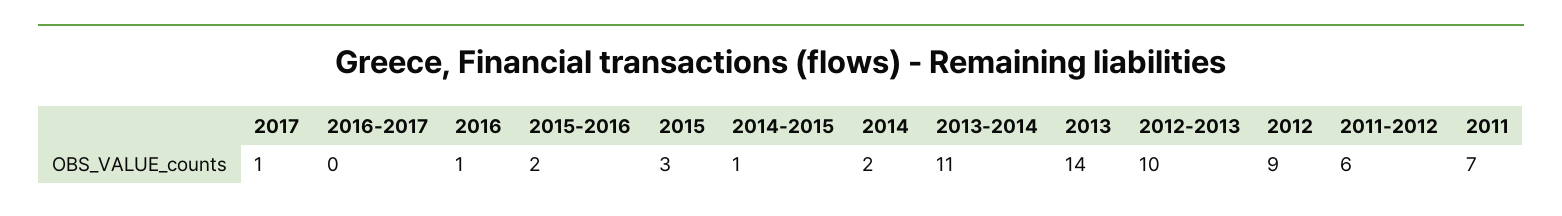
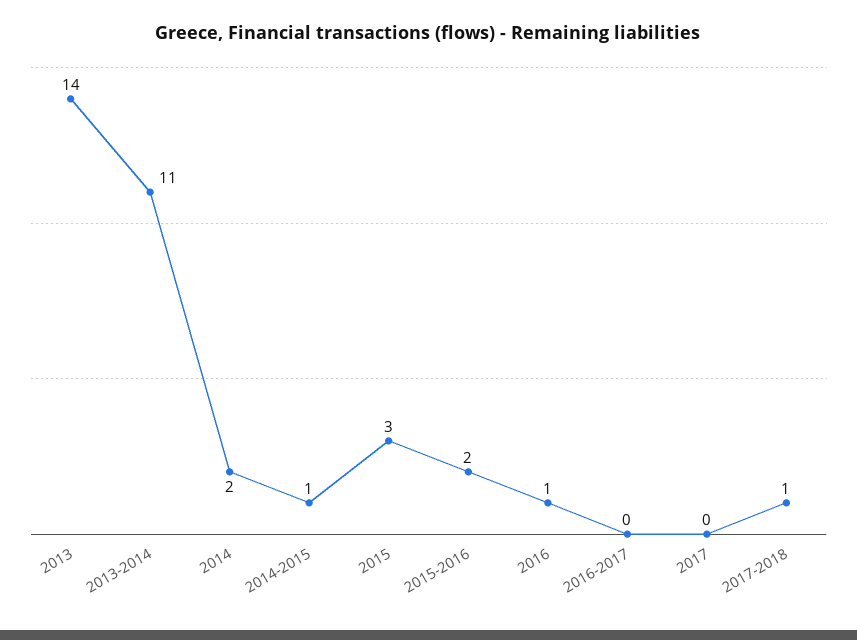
2017: 1 -> 0
2012-2013: 10 -> none
2012: 9 -> none
2011-2012: 6 -> none
2011: 7 -> none
2017-2018: none -> 1

